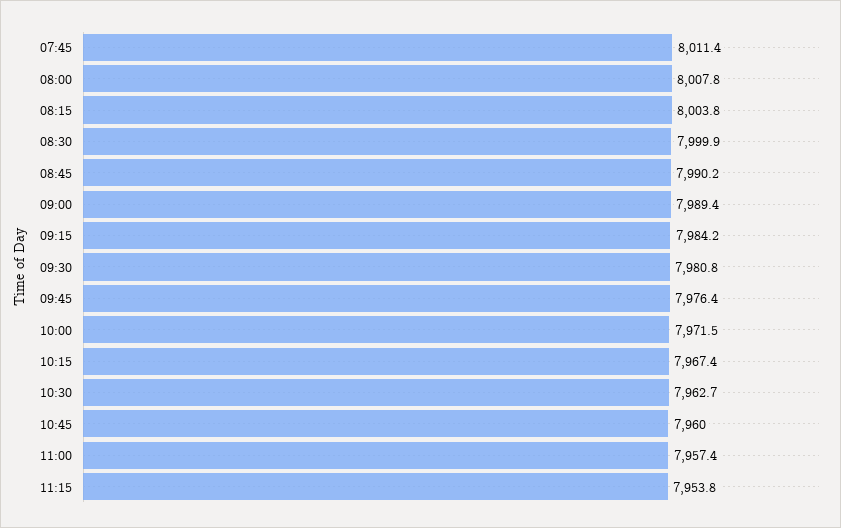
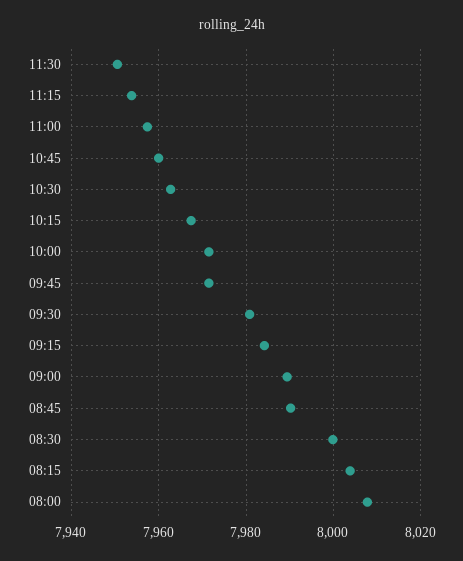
07:45: 8011.4 -> none
09:45: 7976.4 -> 7972
11:30: none -> 7950

